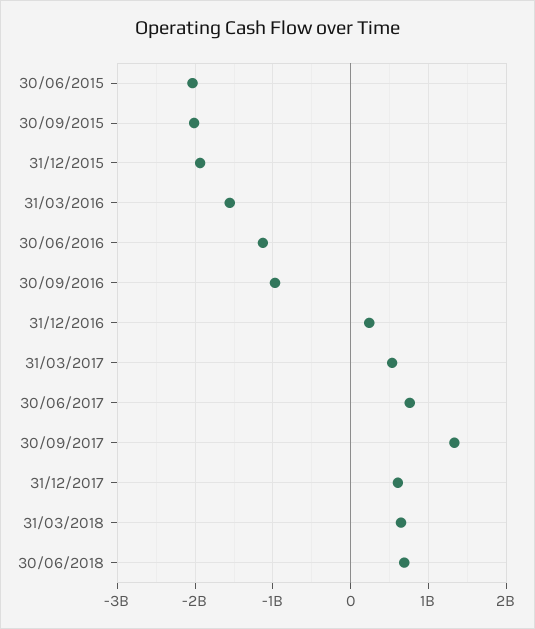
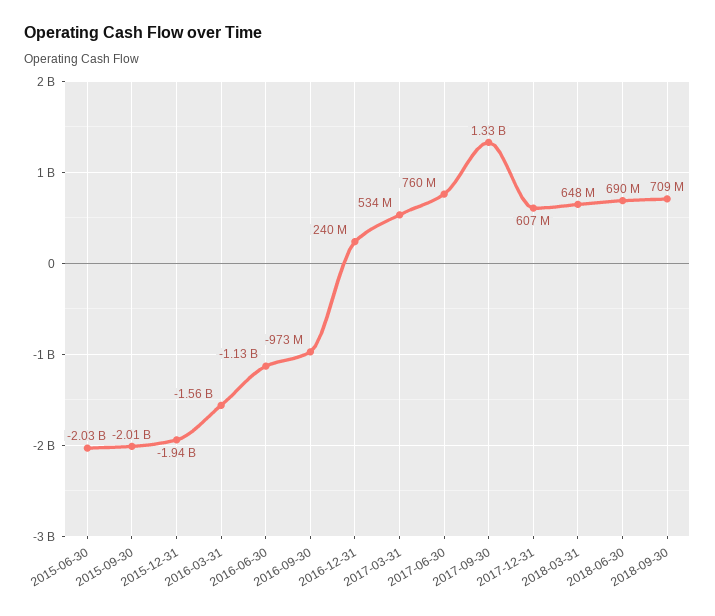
2018-09-30: none -> 709000000

